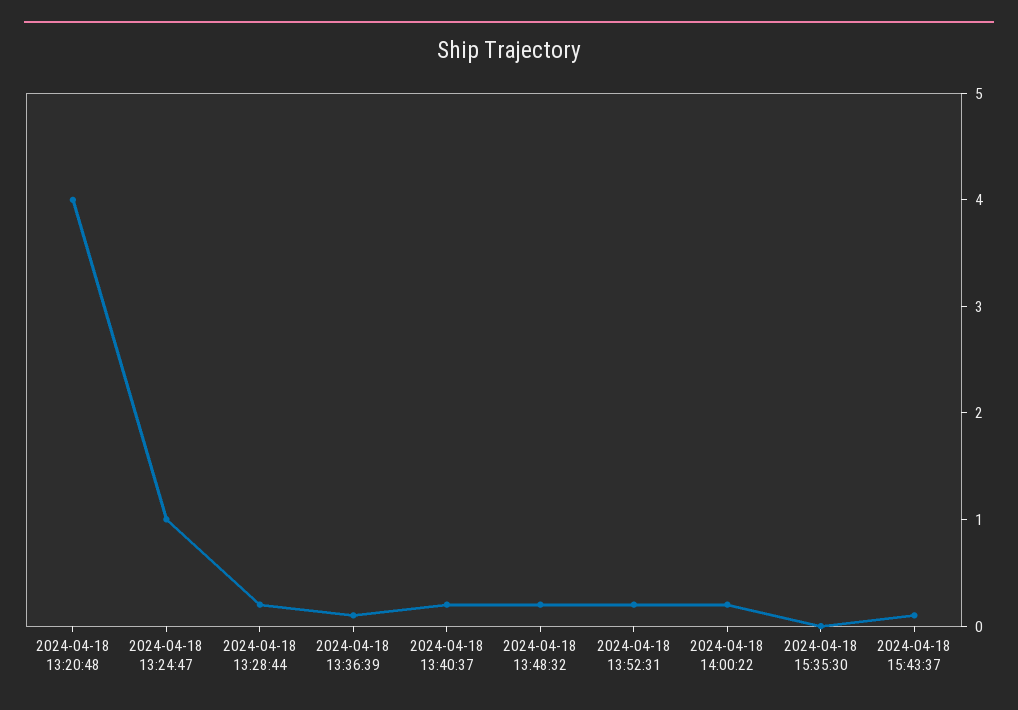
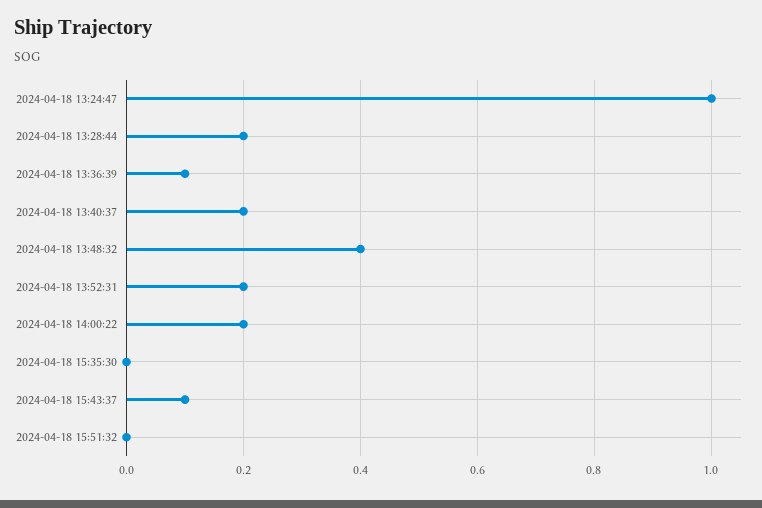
2024-04-18 13:20:48: 4 -> none
2024-04-18 13:48:32: 0.2 -> 0.4
2024-04-18 15:51:32: none -> 0

